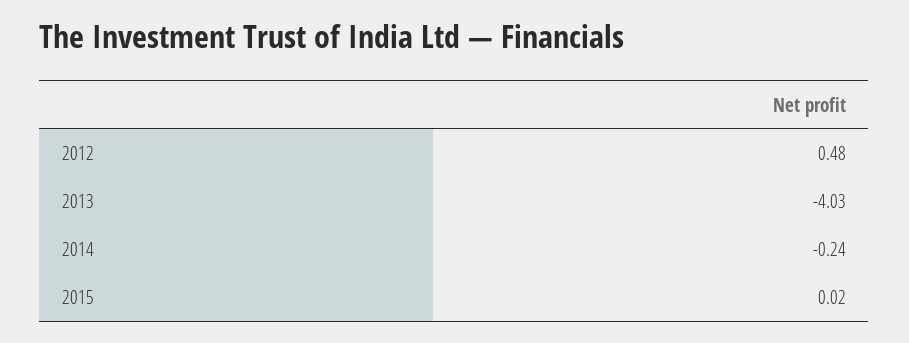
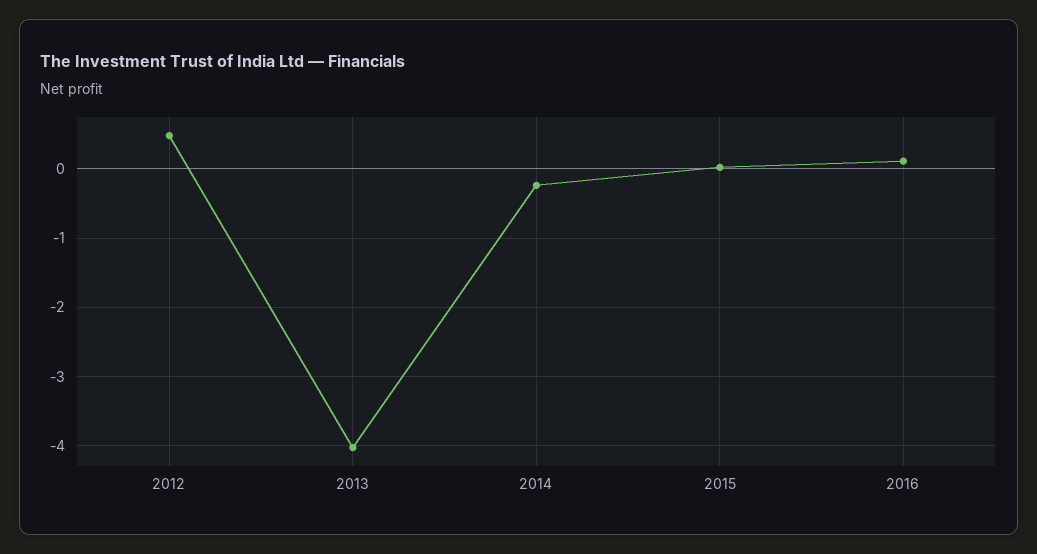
2016: none -> 0.1

